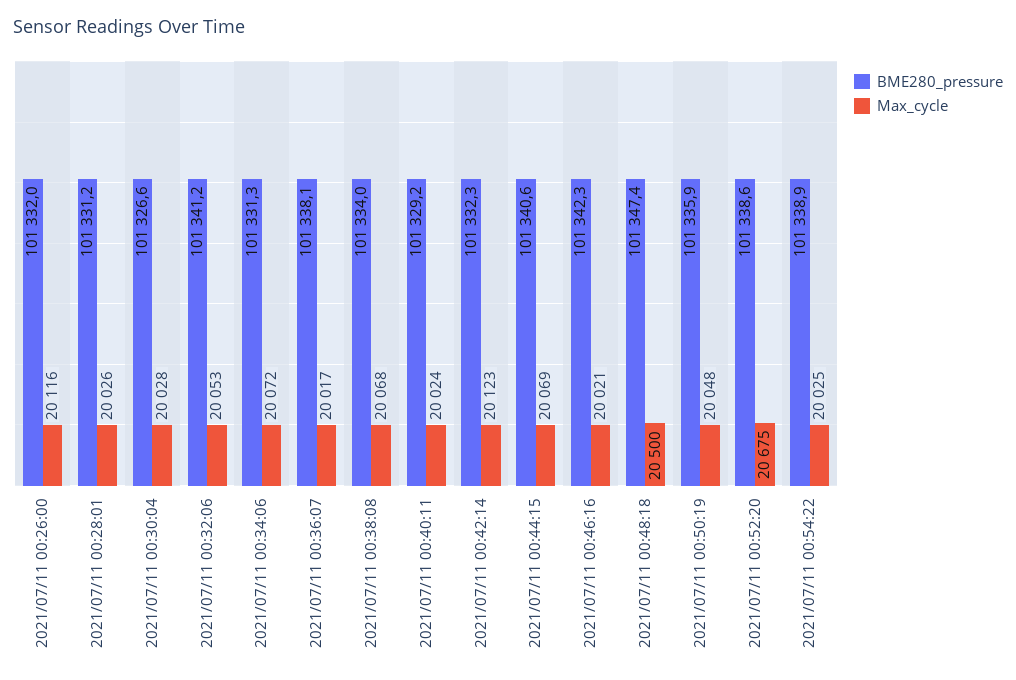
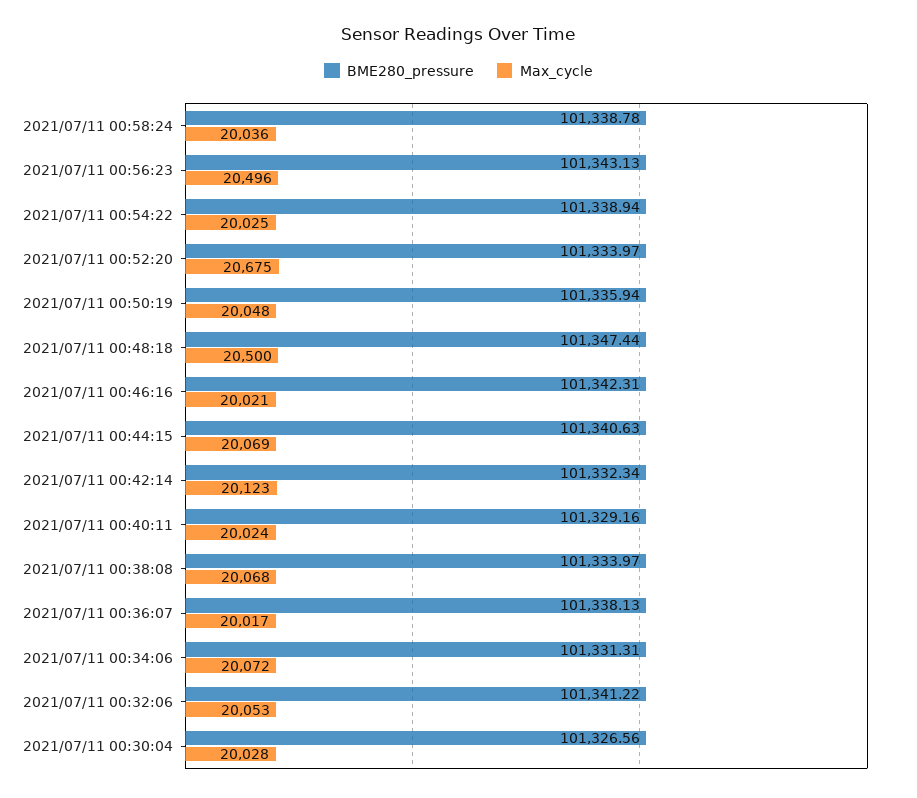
BME280_pressure, 2021/07/11 00:26:00: 101332 -> none
Max_cycle, 2021/07/11 00:26:00: 20116 -> none
BME280_pressure, 2021/07/11 00:28:01: 101331.2 -> none
Max_cycle, 2021/07/11 00:28:01: 20026 -> none
BME280_pressure, 2021/07/11 00:52:20: 101338.6 -> 101333.97
BME280_pressure, 2021/07/11 00:58:24: none -> 101338.78
Max_cycle, 2021/07/11 00:58:24: none -> 20036
BME280_pressure, 2021/07/11 00:56:23: none -> 101343.13
Max_cycle, 2021/07/11 00:56:23: none -> 20496

